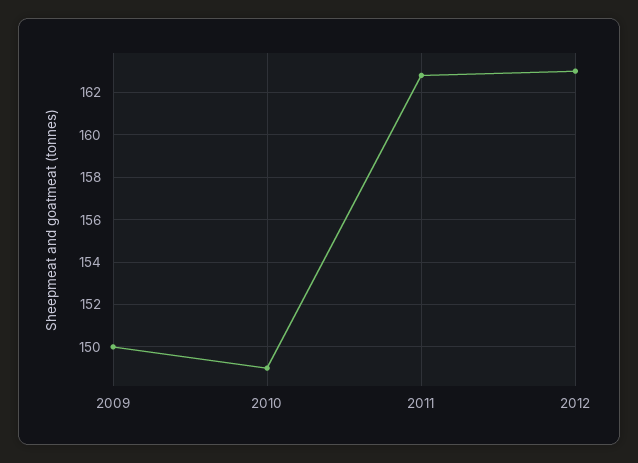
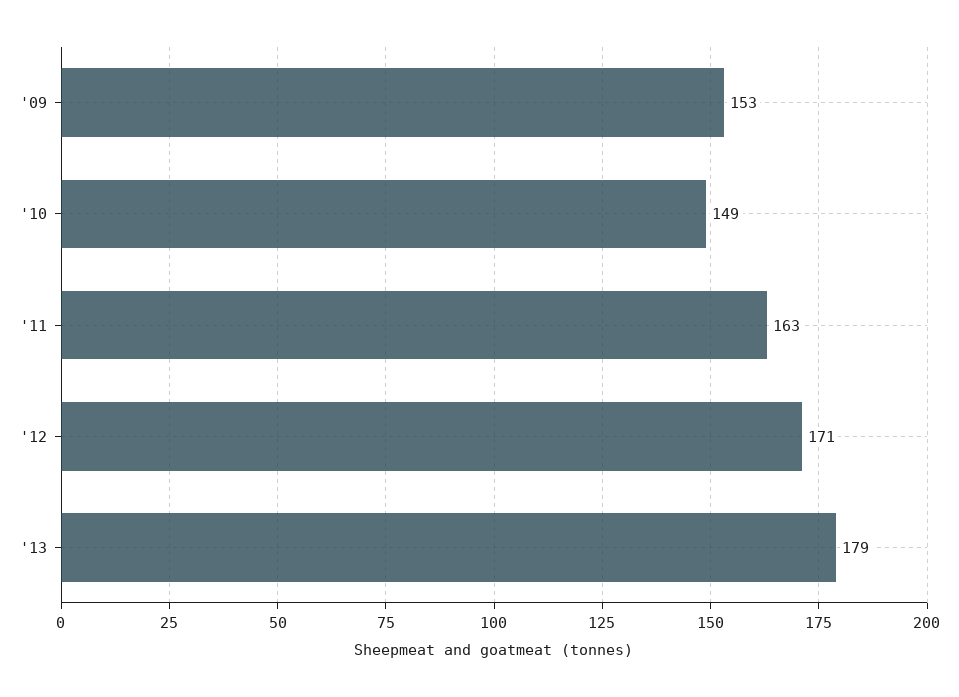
2009: 150 -> 153
2012: 163 -> 171
'13: none -> 179

